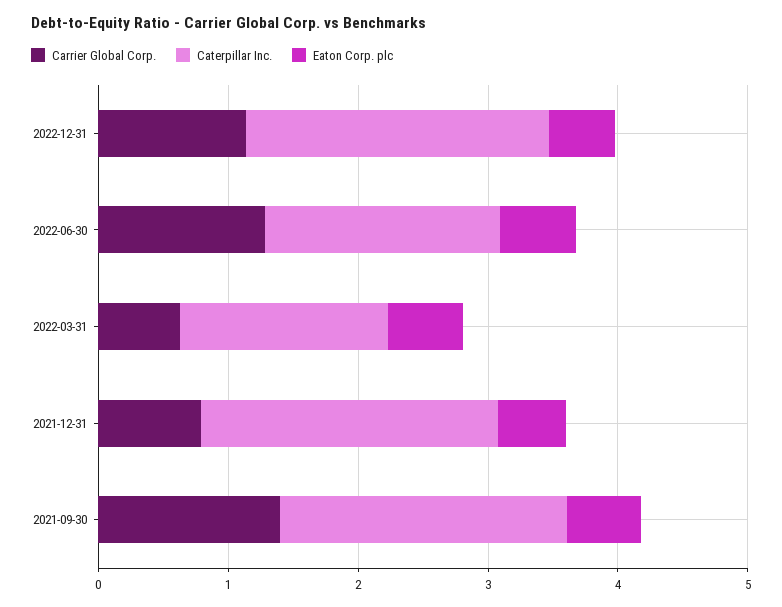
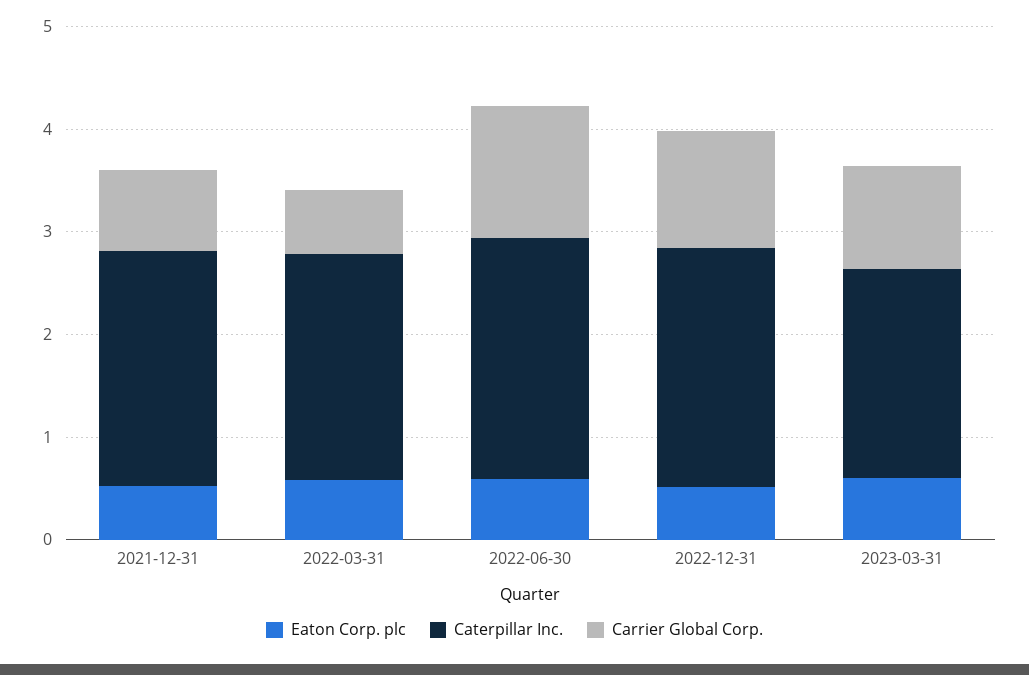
Caterpillar Inc., 2022-06-30: 1.8 -> 2.4
Caterpillar Inc., 2022-03-31: 1.6 -> 2.2
Carrier Global Corp., 2021-09-30: 1.4 -> none
Caterpillar Inc., 2021-09-30: 2.2 -> none
Eaton Corp. plc, 2021-09-30: 0.6 -> none
Eaton Corp. plc, 2023-03-31: none -> 0.6
Caterpillar Inc., 2023-03-31: none -> 2
Carrier Global Corp., 2023-03-31: none -> 1

